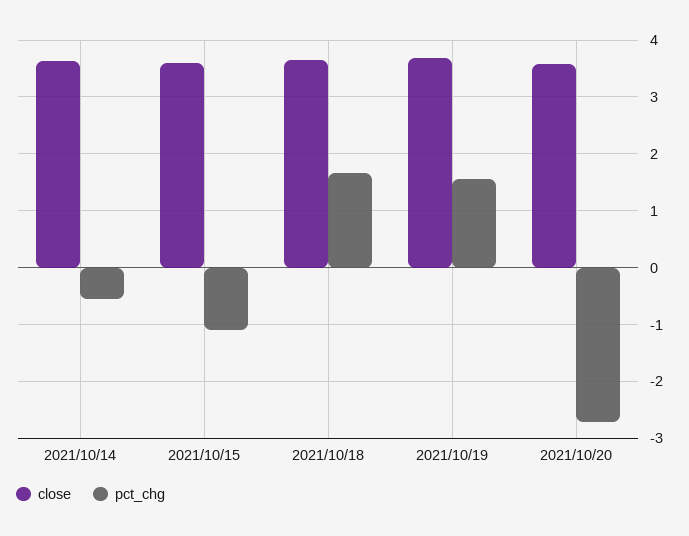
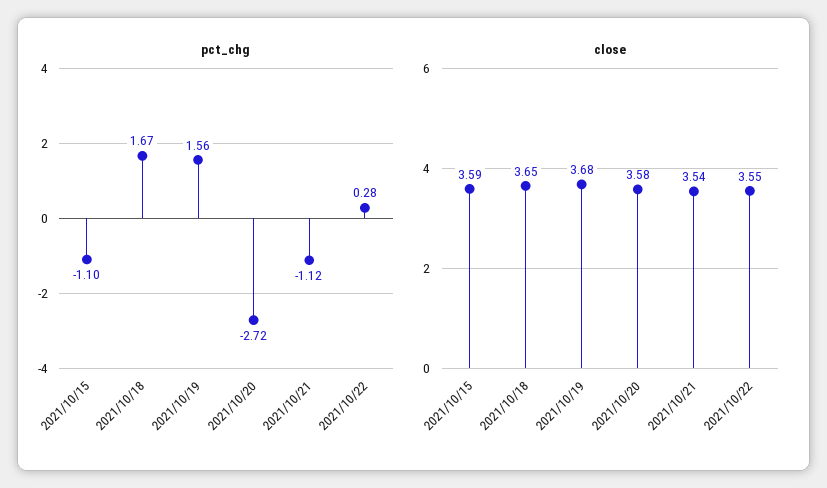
close, 2021/10/14: 3.6 -> none
pct_chg, 2021/10/14: -0.6 -> none
pct_chg, 2021/10/21: none -> -1.12
pct_chg, 2021/10/22: none -> 0.28
close, 2021/10/21: none -> 3.54
close, 2021/10/22: none -> 3.55

